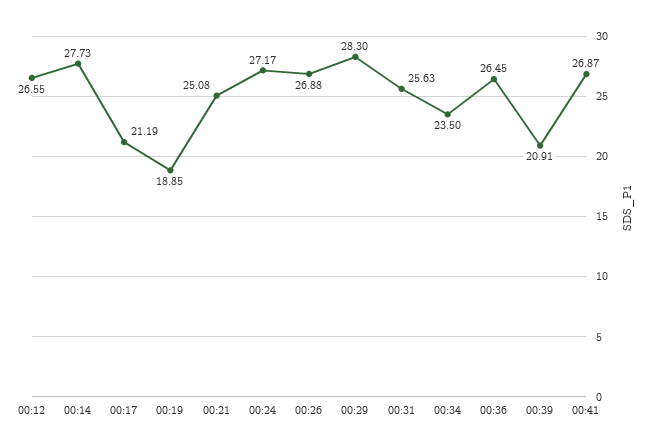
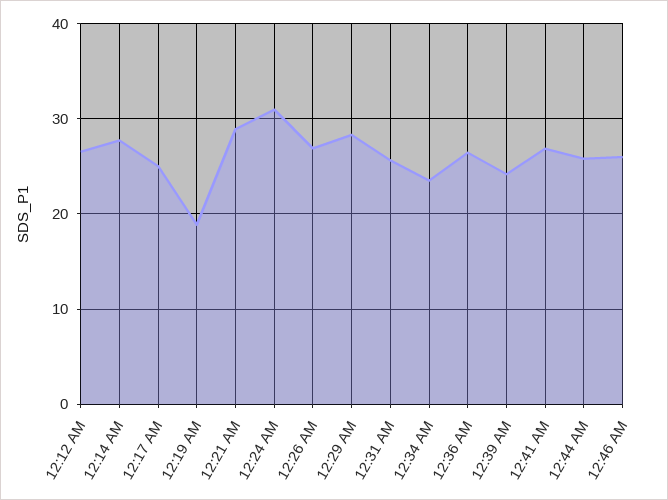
00:17: 21.19 -> 25
00:21: 25.08 -> 29
00:24: 27.17 -> 31
00:39: 20.91 -> 24
12:44 AM: none -> 26
12:46 AM: none -> 26

